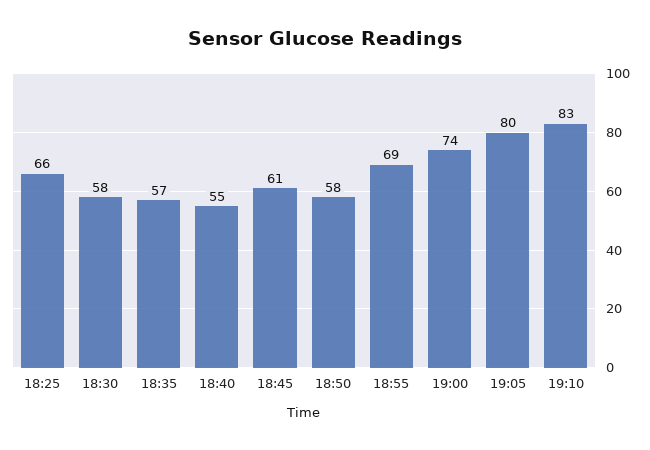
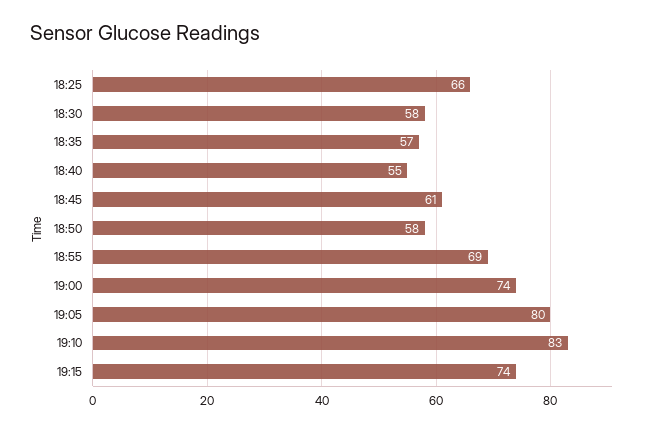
19:15: none -> 74

